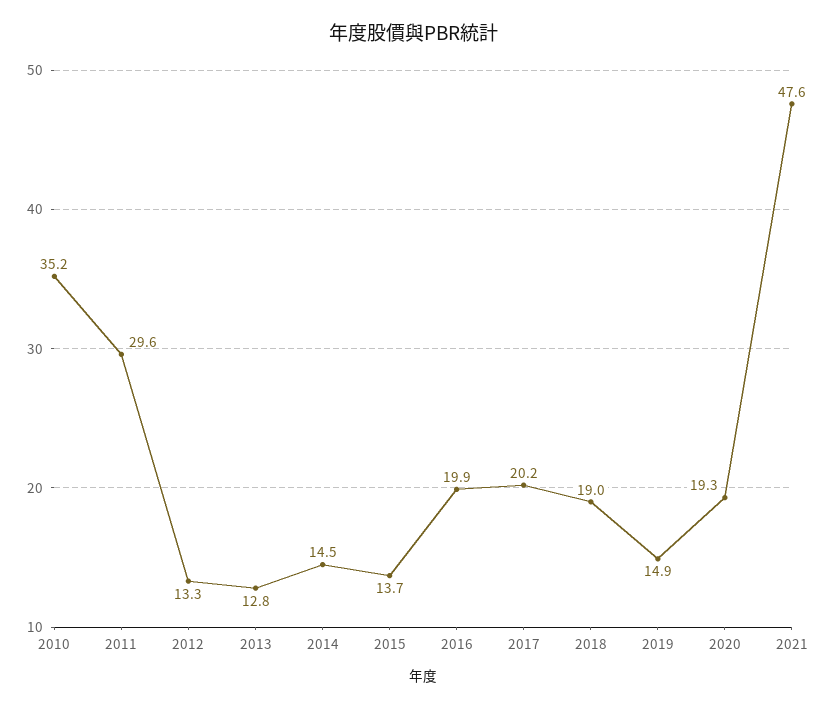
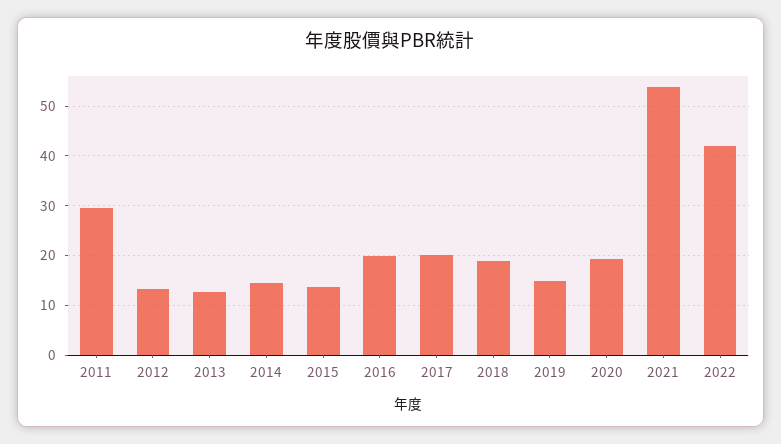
2010: 35.2 -> none
2021: 47.6 -> 54
2022: none -> 42

